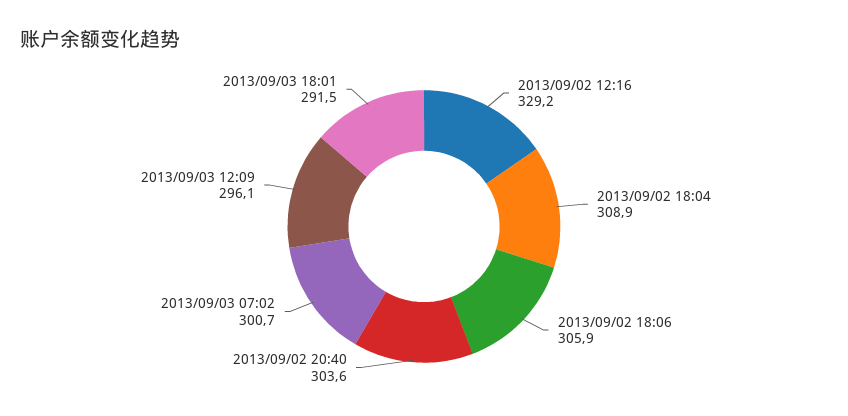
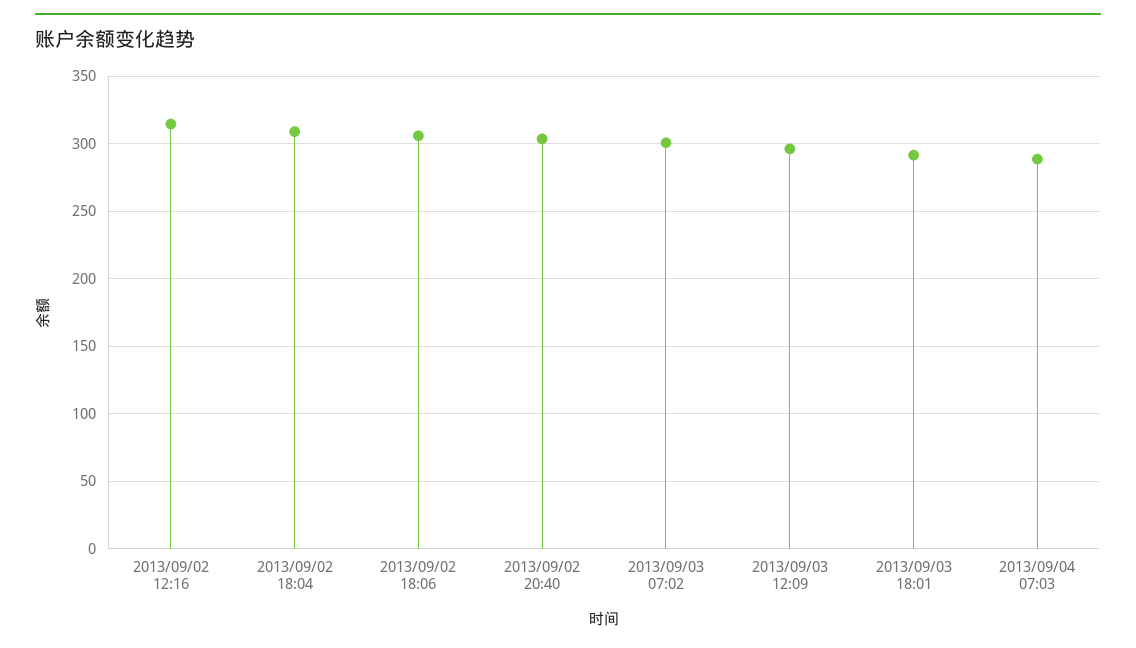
2013/09/02 12:16: 329.2 -> 315
2013/09/04 07:03: none -> 290

